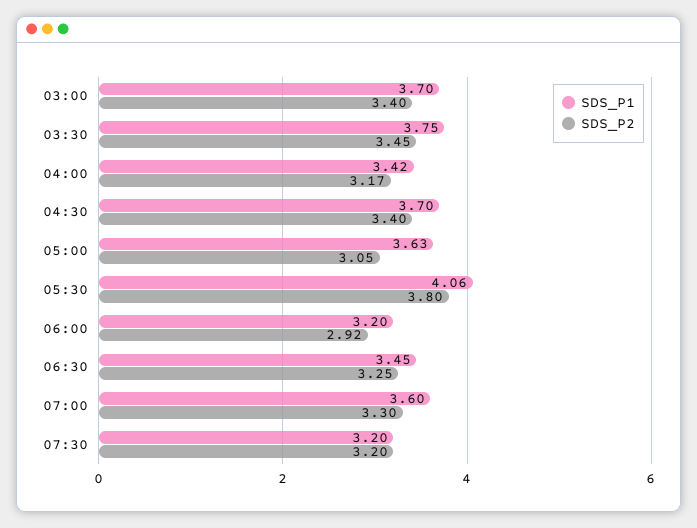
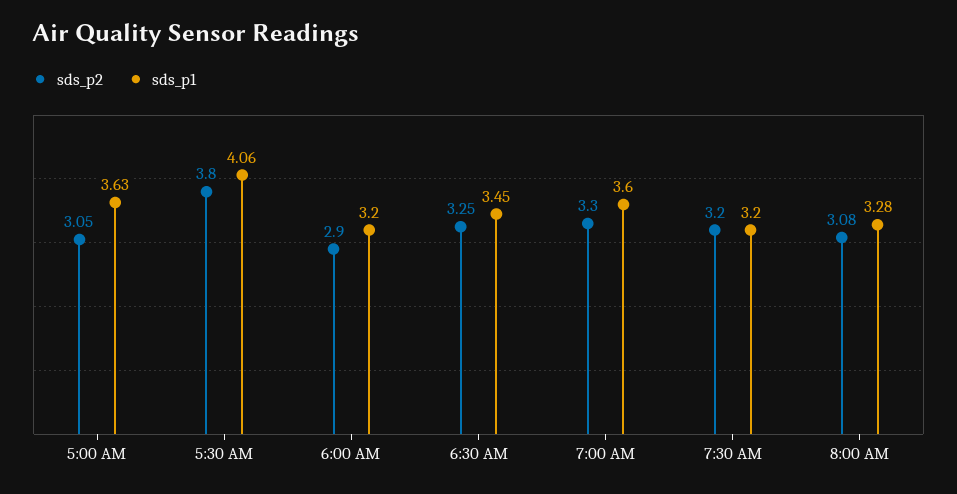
SDS_P1, 03:00: 3.7 -> none
SDS_P2, 03:00: 3.4 -> none
SDS_P1, 03:30: 3.75 -> none
SDS_P2, 03:30: 3.45 -> none
SDS_P1, 04:00: 3.42 -> none
SDS_P2, 04:00: 3.17 -> none
SDS_P1, 04:30: 3.7 -> none
SDS_P2, 04:30: 3.4 -> none
SDS_P2, 06:00: 2.92 -> 2.9
SDS_P2, 8:00 AM: none -> 3.08
SDS_P1, 8:00 AM: none -> 3.28

